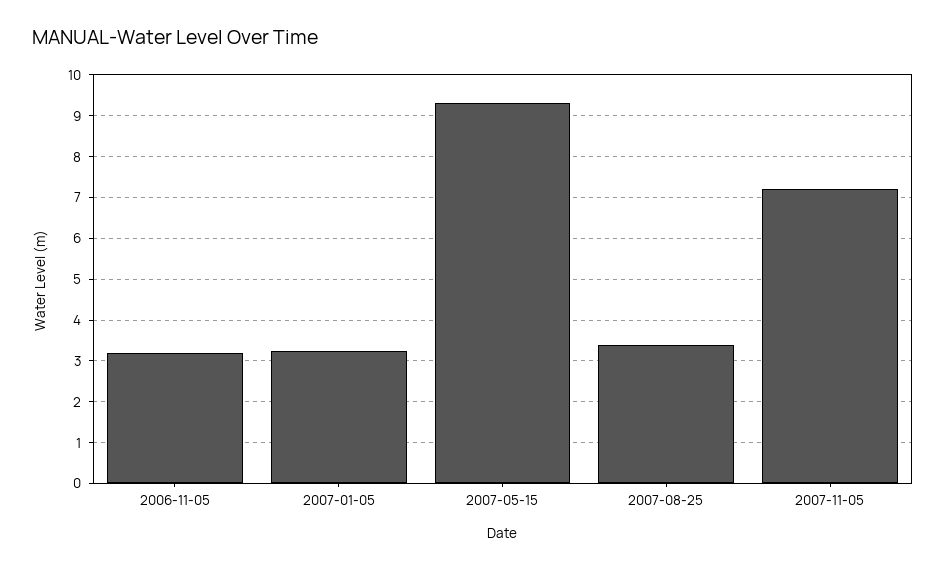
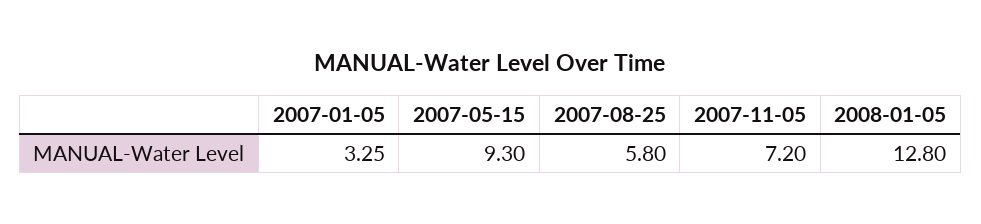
2006-11-05: 3.2 -> none
2007-08-25: 3.4 -> 5.8
2008-01-05: none -> 12.8

